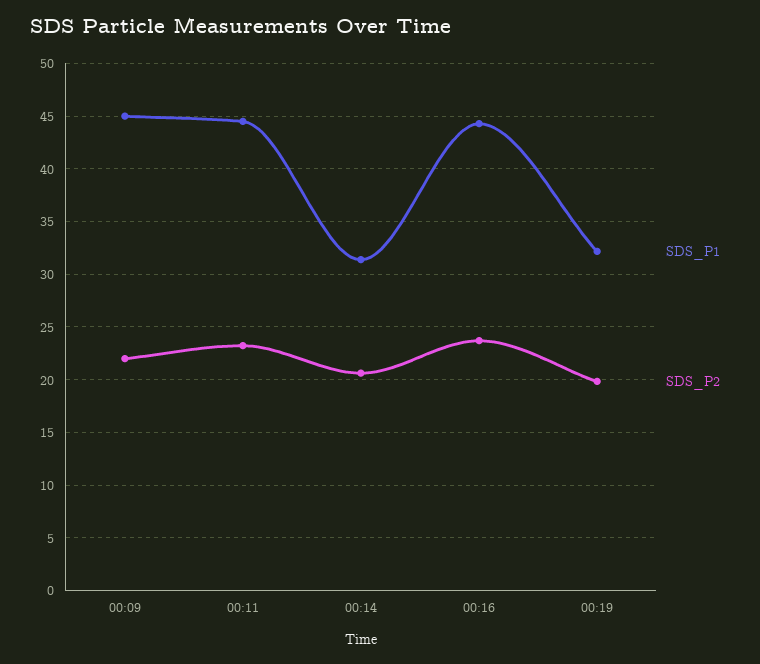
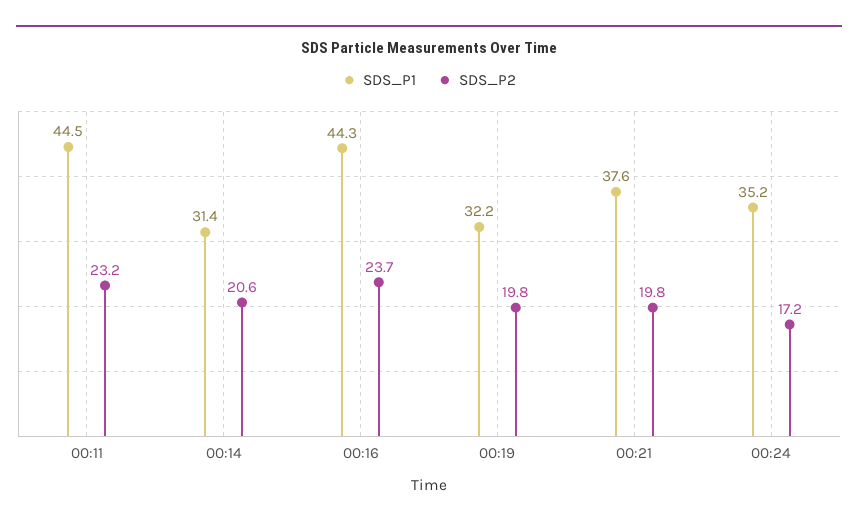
SDS_P1, 00:09: 45 -> none
SDS_P2, 00:09: 22 -> none
SDS_P1, 00:21: none -> 37.6
SDS_P2, 00:21: none -> 19.8
SDS_P1, 00:24: none -> 35.2
SDS_P2, 00:24: none -> 17.2

